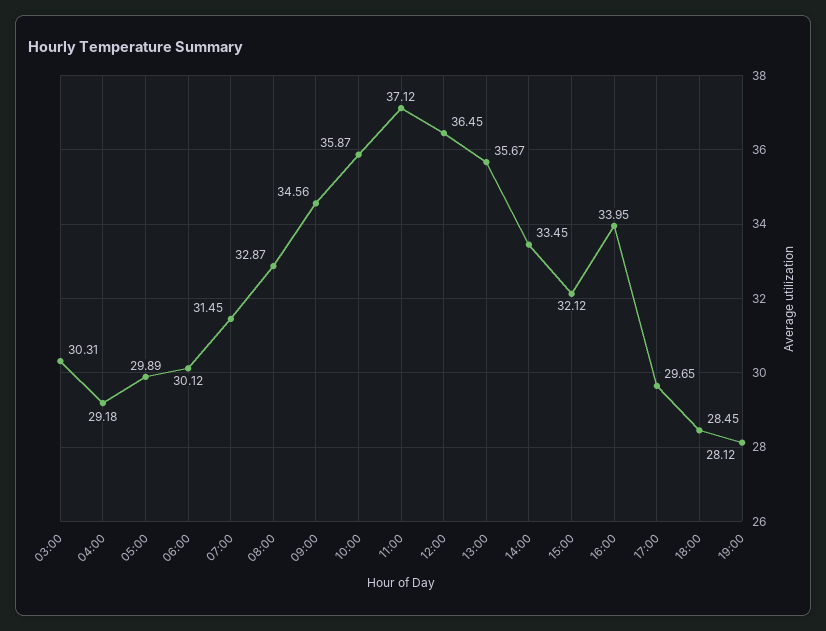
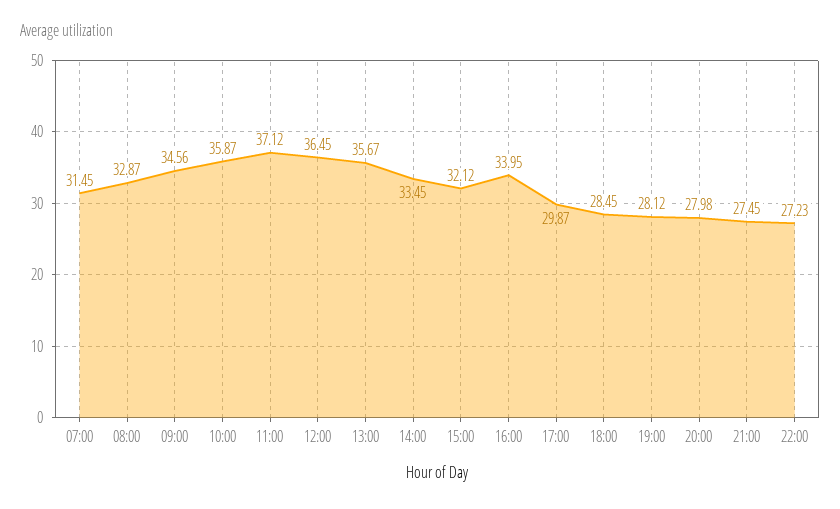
03:00: 30.31 -> none
04:00: 29.18 -> none
05:00: 29.89 -> none
06:00: 30.12 -> none
17:00: 29.65 -> 29.87
20:00: none -> 27.98
21:00: none -> 27.45
22:00: none -> 27.23

